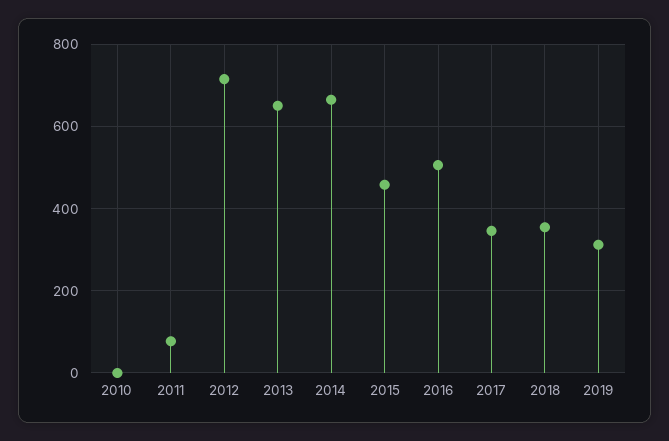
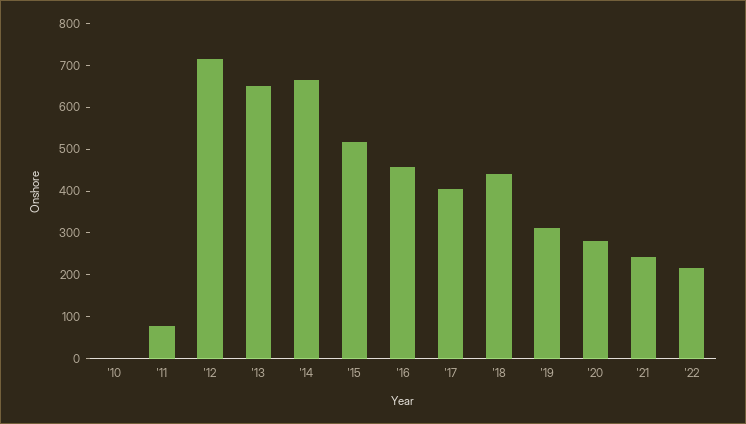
2015: 460 -> 520
2016: 500 -> 460
2017: 340 -> 400
2018: 360 -> 440
'20: none -> 280
'21: none -> 240
'22: none -> 220

